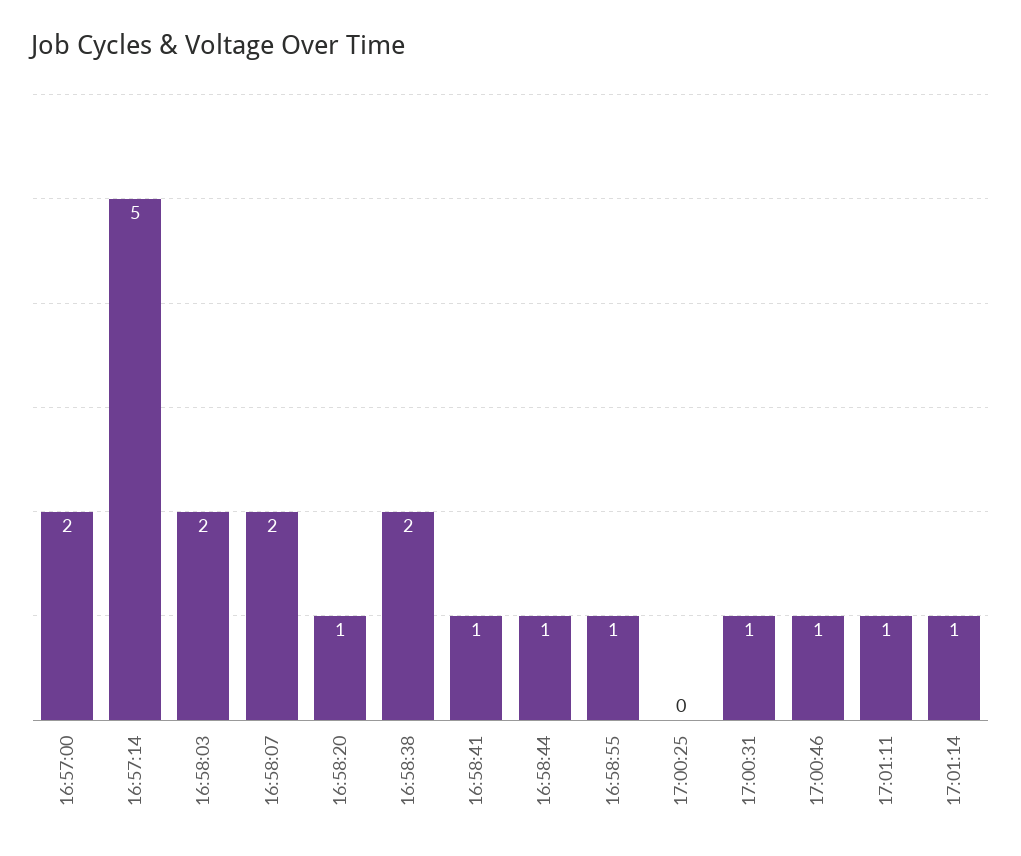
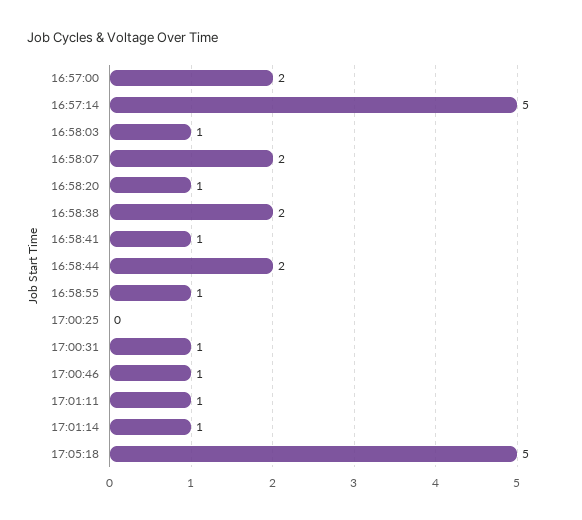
16:58:03: 2 -> 1
16:58:44: 1 -> 2
17:05:18: none -> 5

